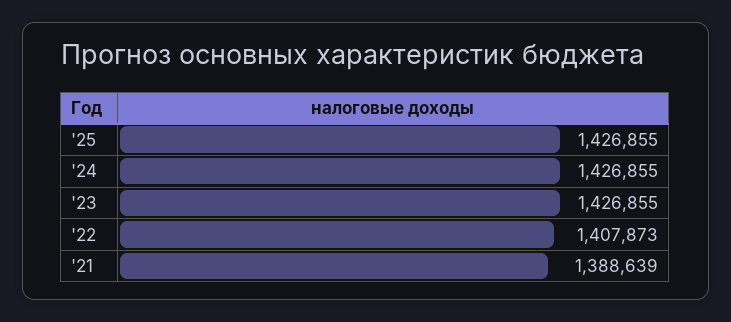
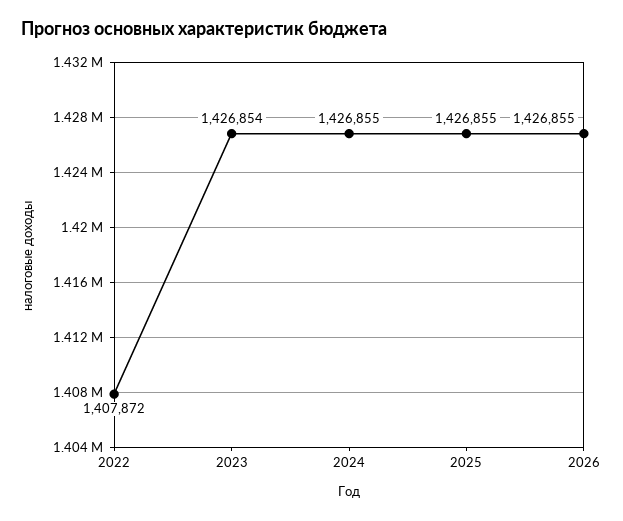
'23: 1426855 -> 1426854
'22: 1407873 -> 1407872
'21: 1388639 -> none
2026: none -> 1426855

